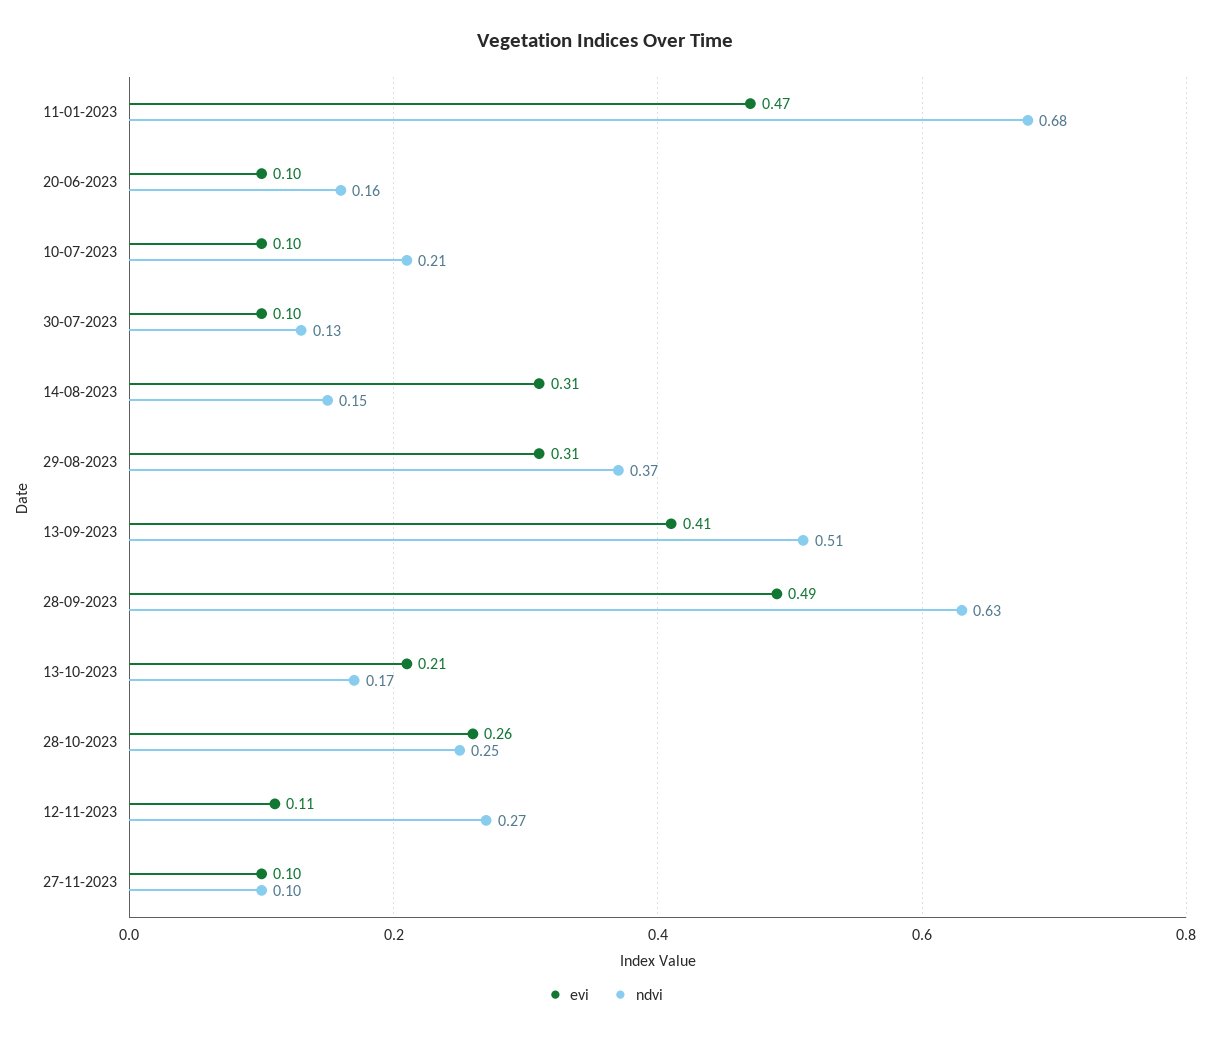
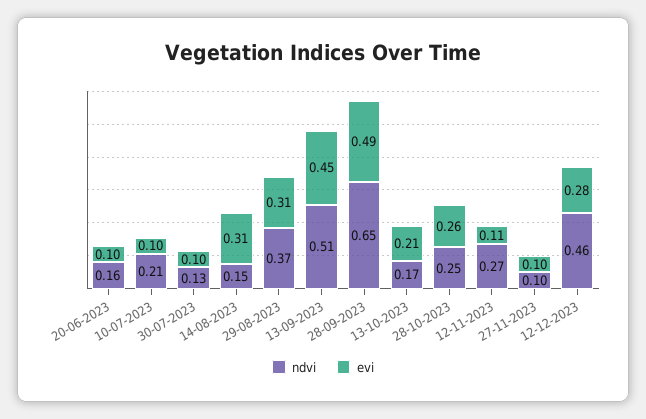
evi, 11-01-2023: 0.47 -> none
ndvi, 11-01-2023: 0.68 -> none
evi, 13-09-2023: 0.41 -> 0.45
ndvi, 28-09-2023: 0.63 -> 0.65
ndvi, 12-12-2023: none -> 0.46
evi, 12-12-2023: none -> 0.28

